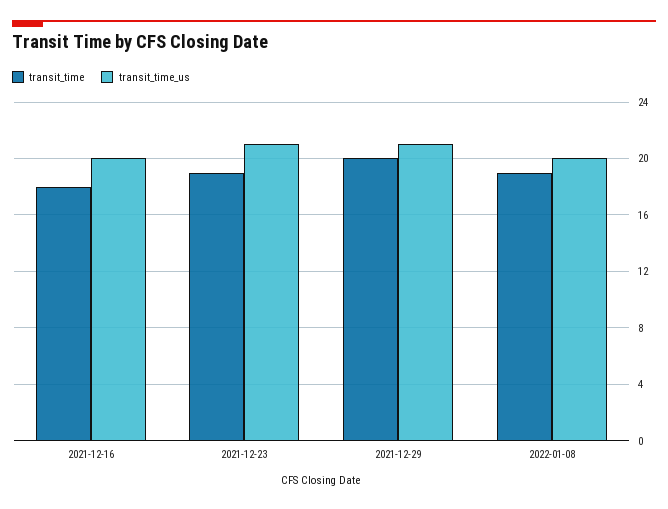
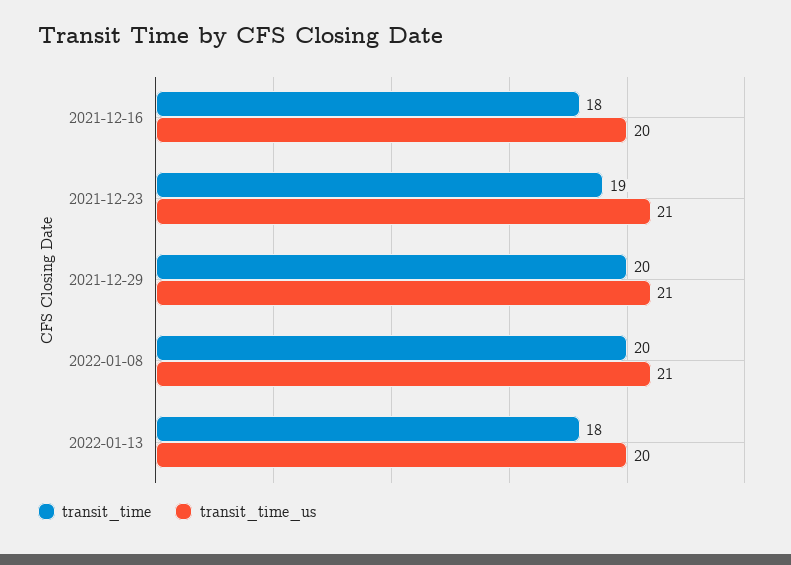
transit_time, 2022-01-08: 19 -> 20
transit_time_us, 2022-01-08: 20 -> 21
transit_time, 2022-01-13: none -> 18
transit_time_us, 2022-01-13: none -> 20

